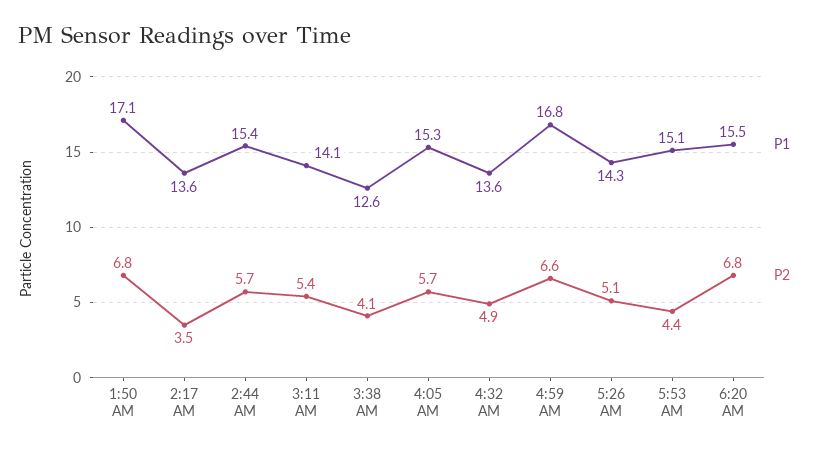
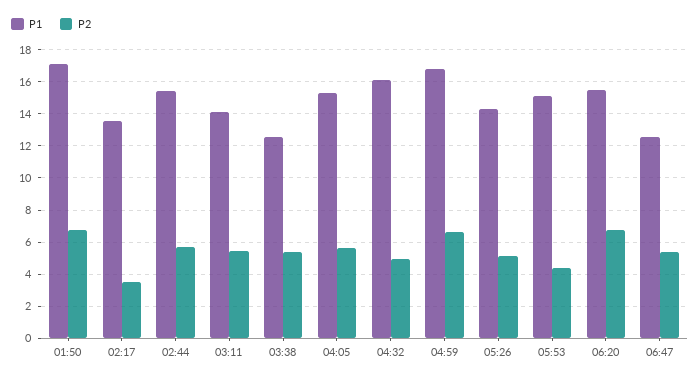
P2, 3:38 AM: 4.1 -> 5.5
P1, 4:32 AM: 13.6 -> 16
P1, 06:47: none -> 12.5
P2, 06:47: none -> 5.5

